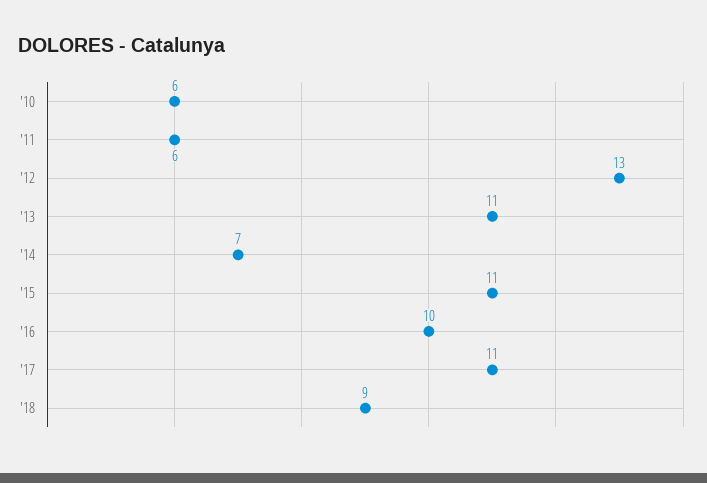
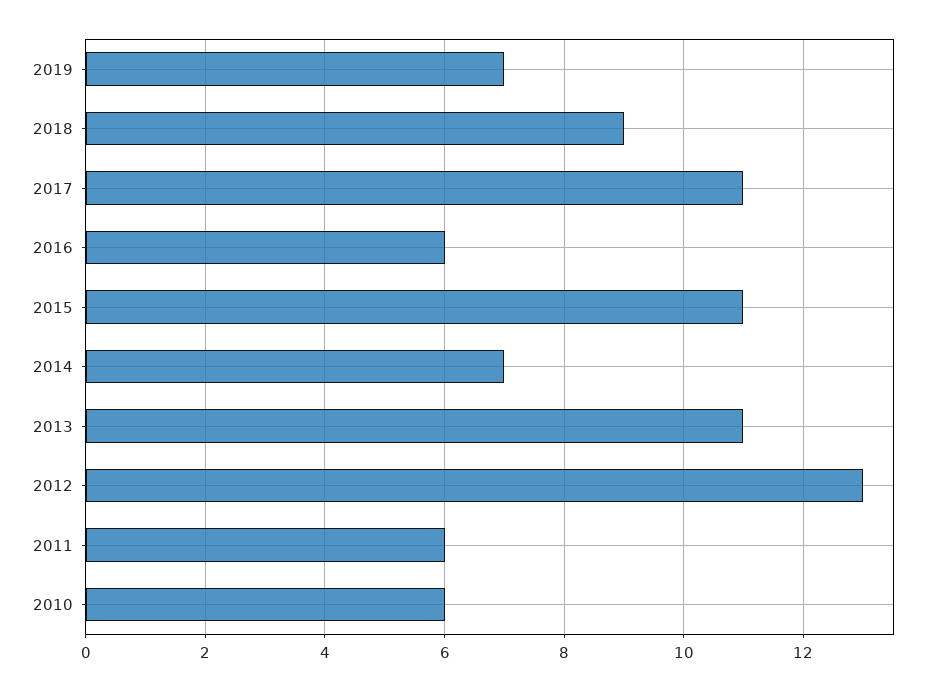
'16: 10 -> 6
2019: none -> 7

